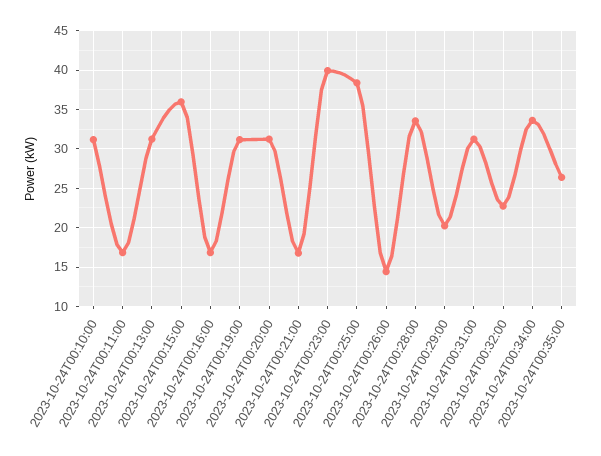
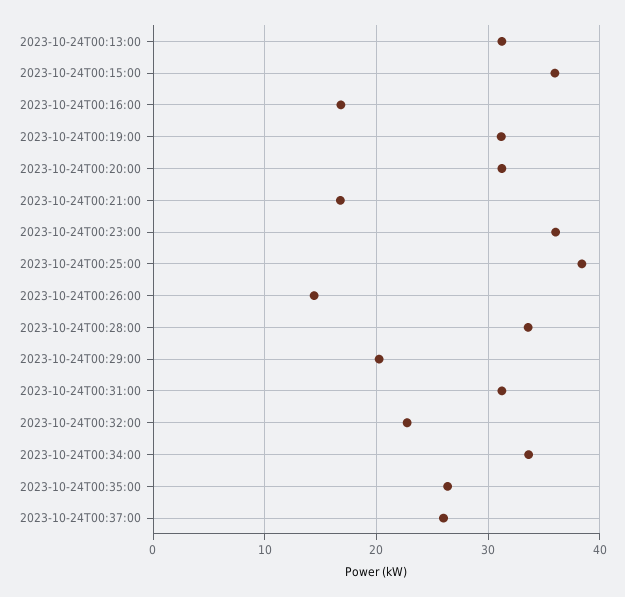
2023-10-24T00:10:00: 31 -> none
2023-10-24T00:11:00: 17 -> none
2023-10-24T00:23:00: 40 -> 36
2023-10-24T00:37:00: none -> 26

